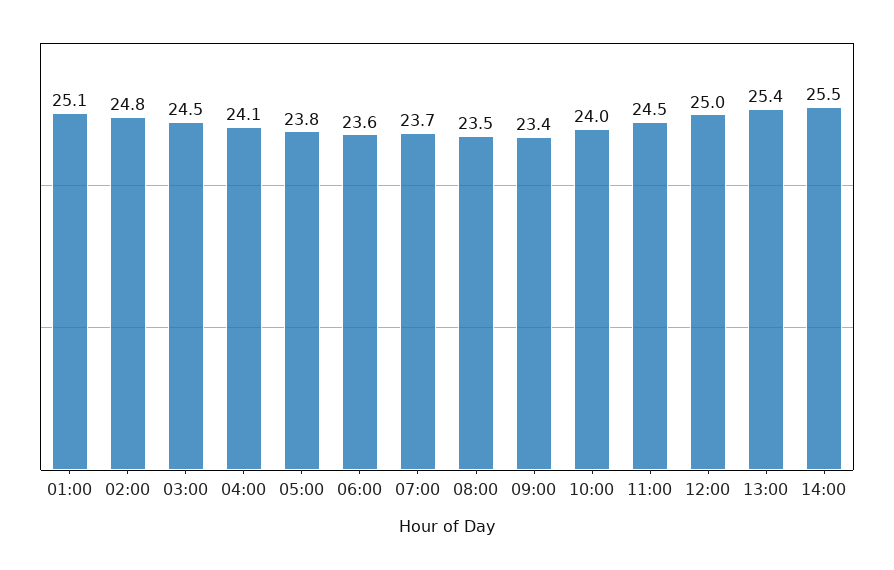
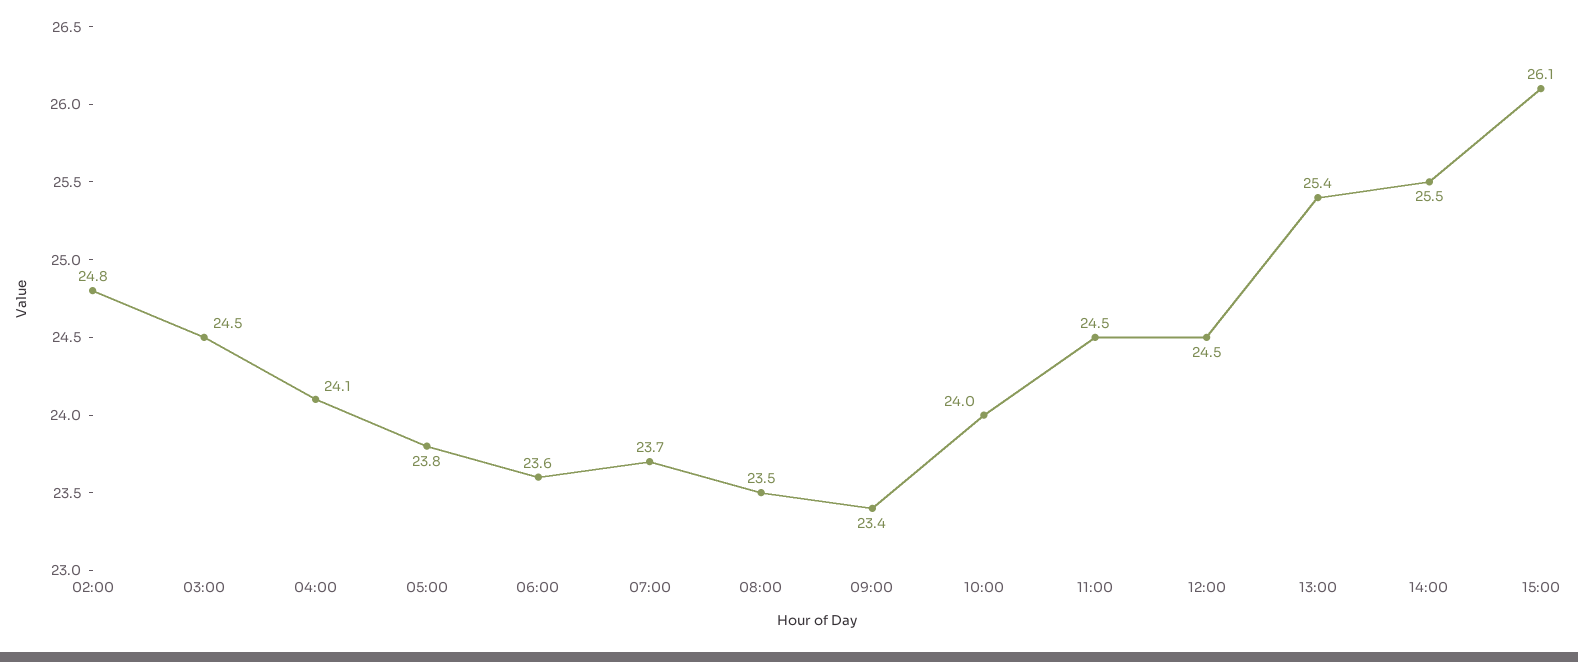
01:00: 25.1 -> none
12:00: 25 -> 24.5
15:00: none -> 26.1

